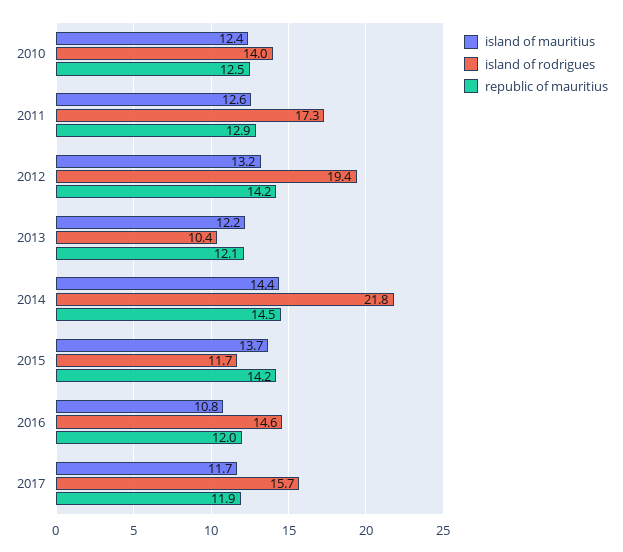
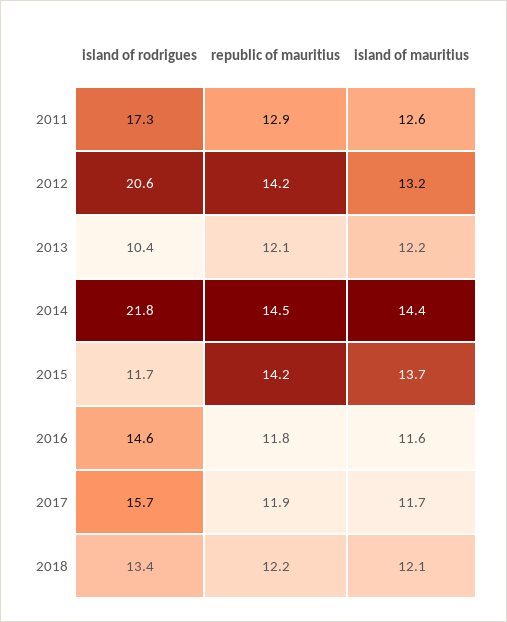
island of mauritius, 2010: 12.4 -> none
island of rodrigues, 2010: 14 -> none
republic of mauritius, 2010: 12.5 -> none
island of rodrigues, 2012: 19.4 -> 20.6
island of mauritius, 2016: 10.8 -> 11.6
republic of mauritius, 2016: 12 -> 11.8
island of rodrigues, 2018: none -> 13.4
republic of mauritius, 2018: none -> 12.2
island of mauritius, 2018: none -> 12.1

